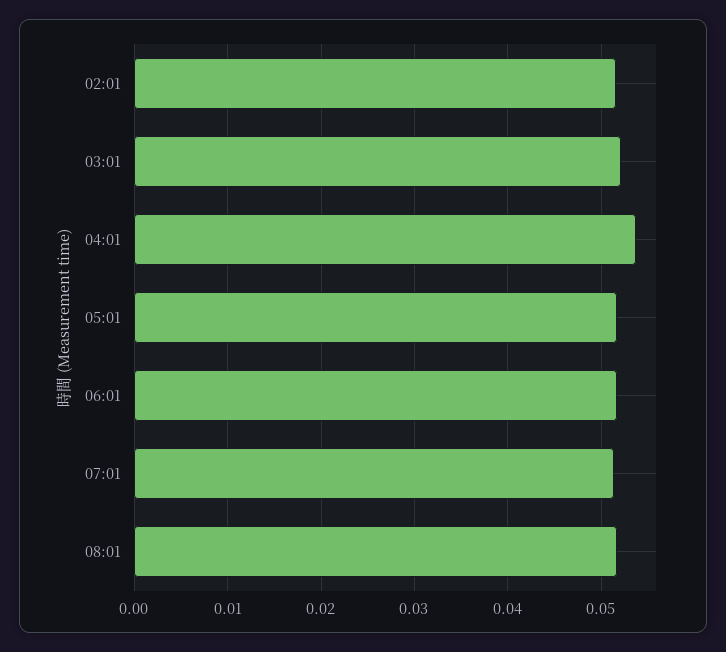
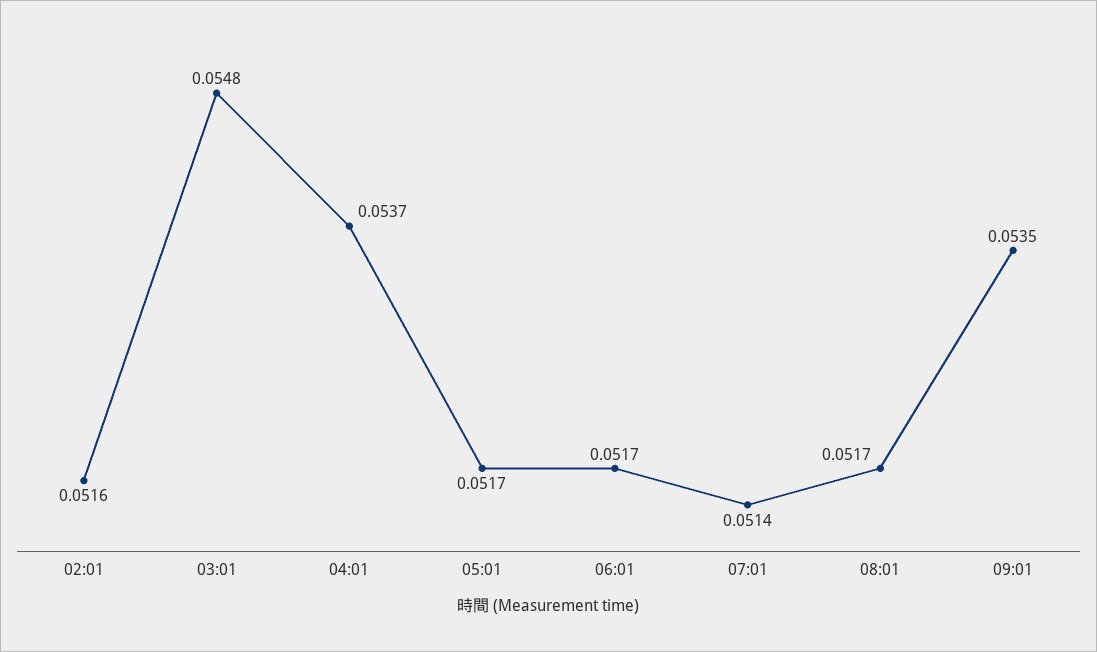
03:01: 0.052 -> 0.0548
09:01: none -> 0.0535

